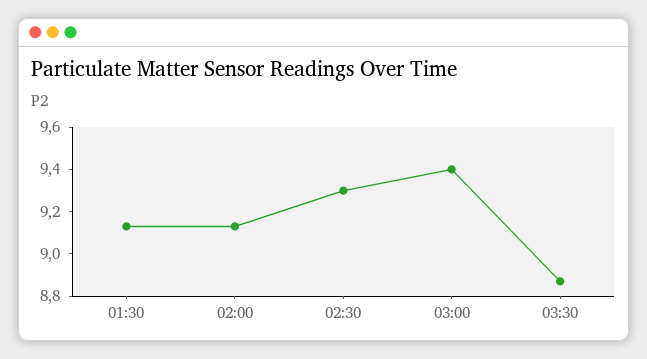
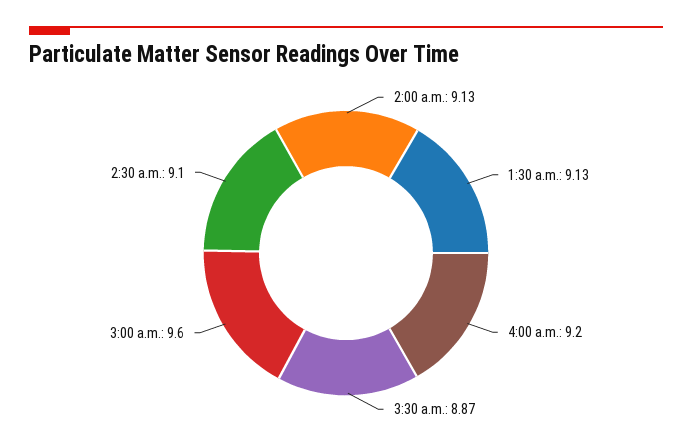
02:30: 9.3 -> 9.1
03:00: 9.4 -> 9.6
4:00 a.m.: none -> 9.2

